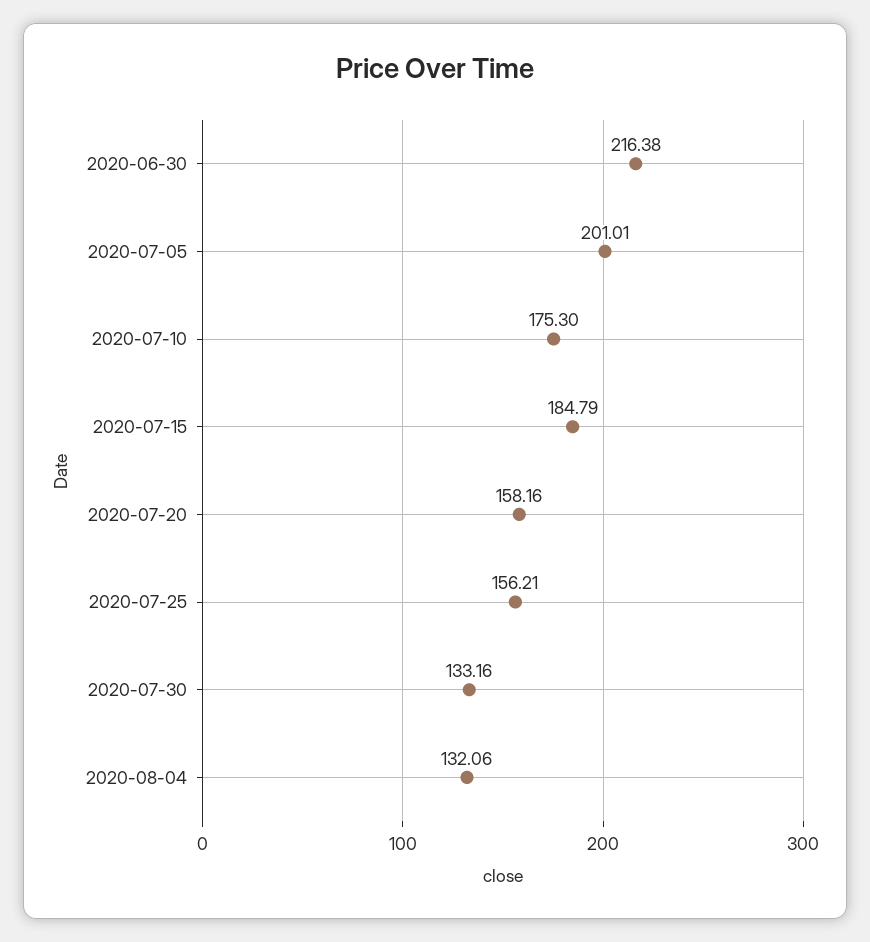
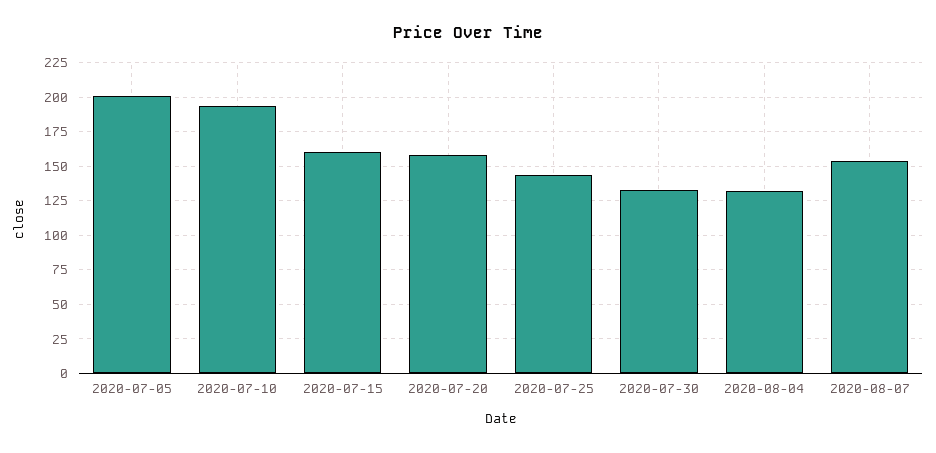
2020-06-30: 216.38 -> none
2020-07-10: 175.3 -> 195
2020-07-15: 184.79 -> 160
2020-07-25: 156.21 -> 145
2020-08-07: none -> 155

